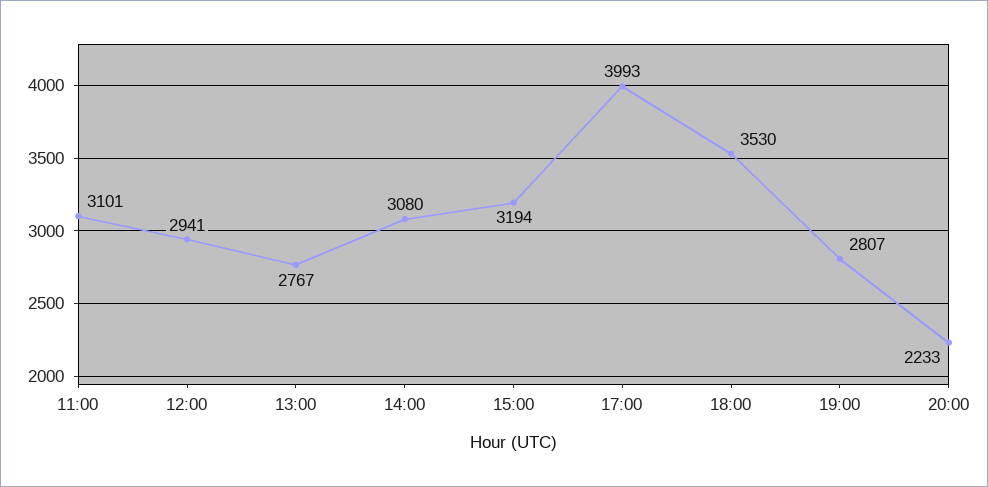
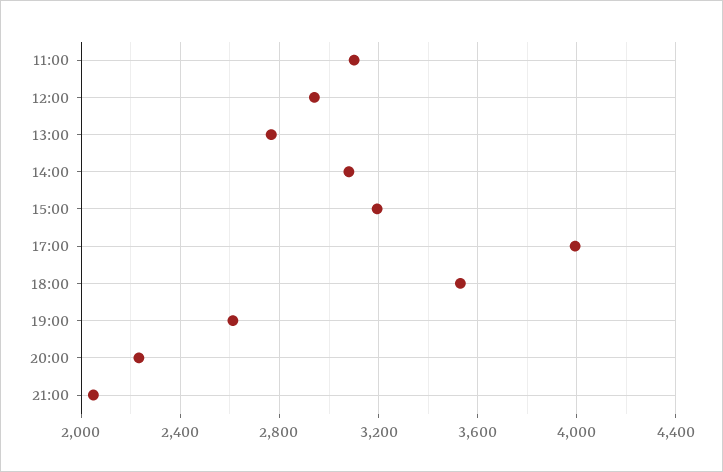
19:00: 2807 -> 2600
21:00: none -> 2050

